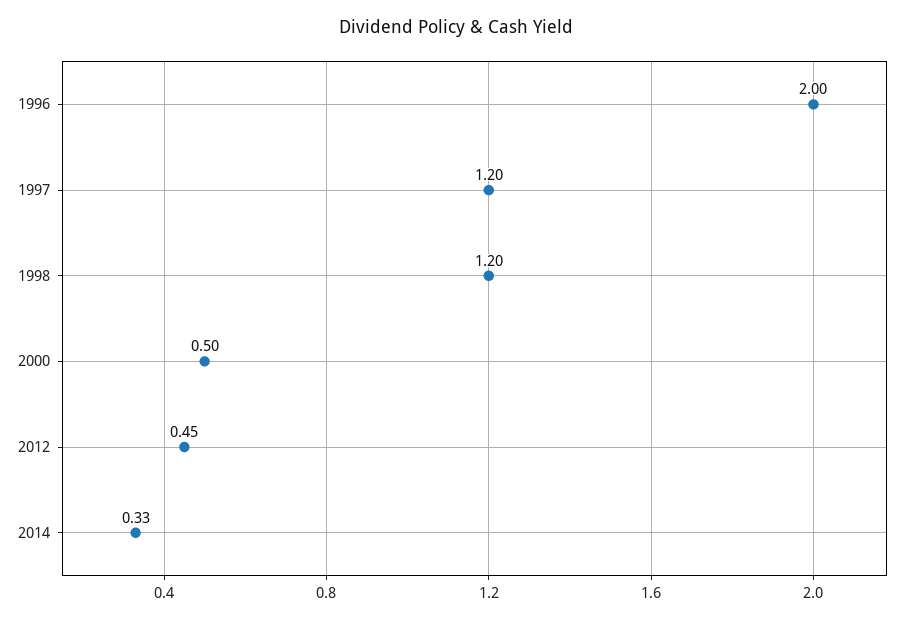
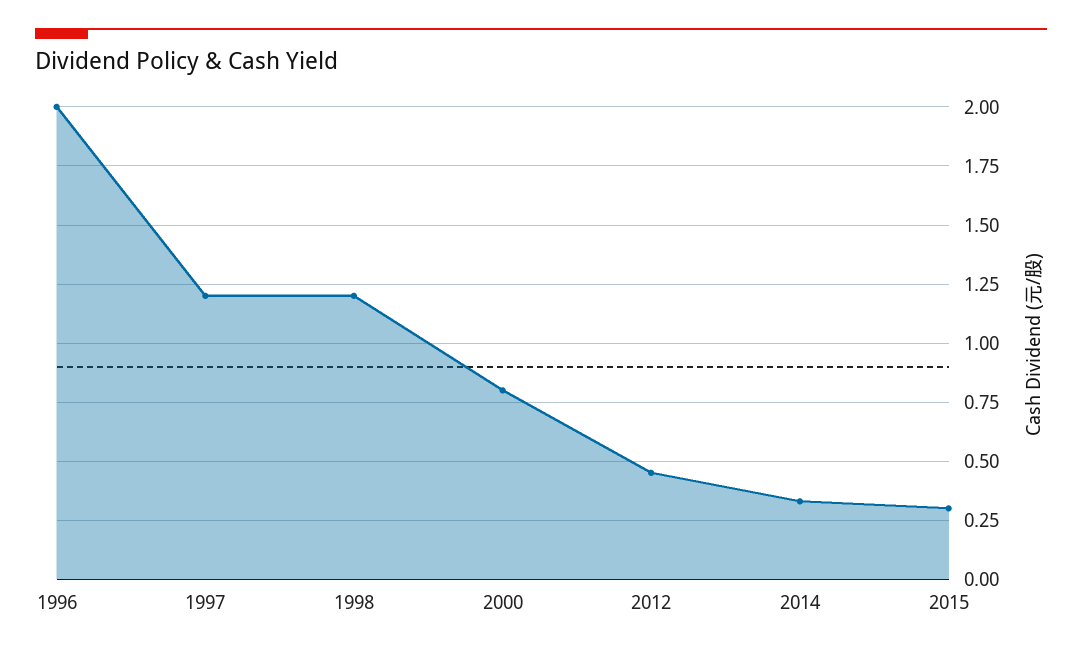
2000: 0.5 -> 0.8
2015: none -> 0.3

